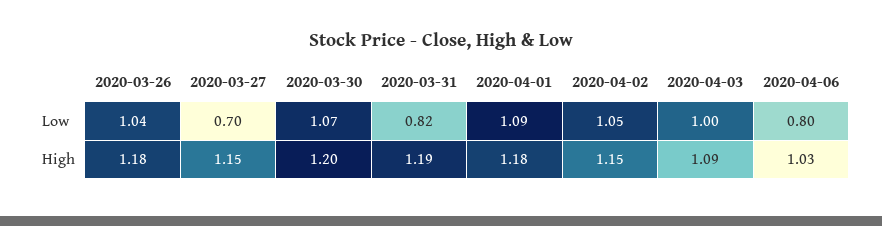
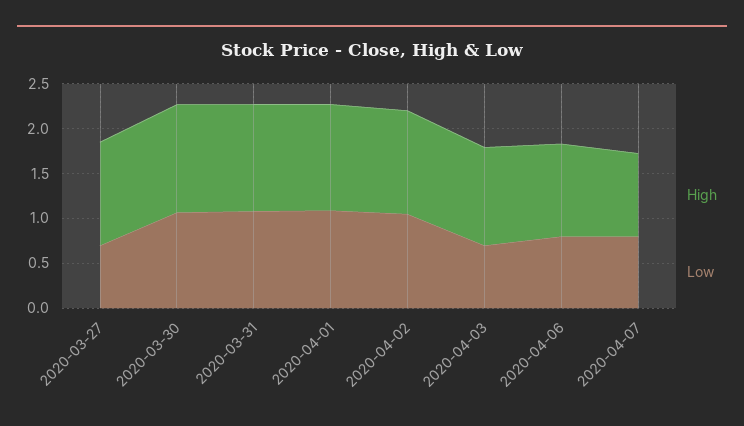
Low, 2020-03-26: 1.04 -> none
Low, 2020-03-31: 0.82 -> 1.1
Low, 2020-04-03: 1 -> 0.7
High, 2020-03-26: 1.18 -> none
High, 2020-04-07: none -> 0.9
Low, 2020-04-07: none -> 0.8

